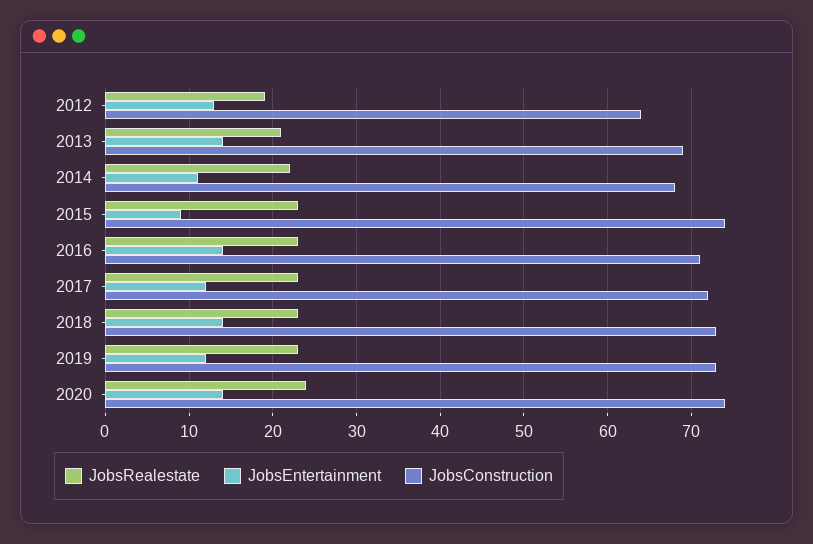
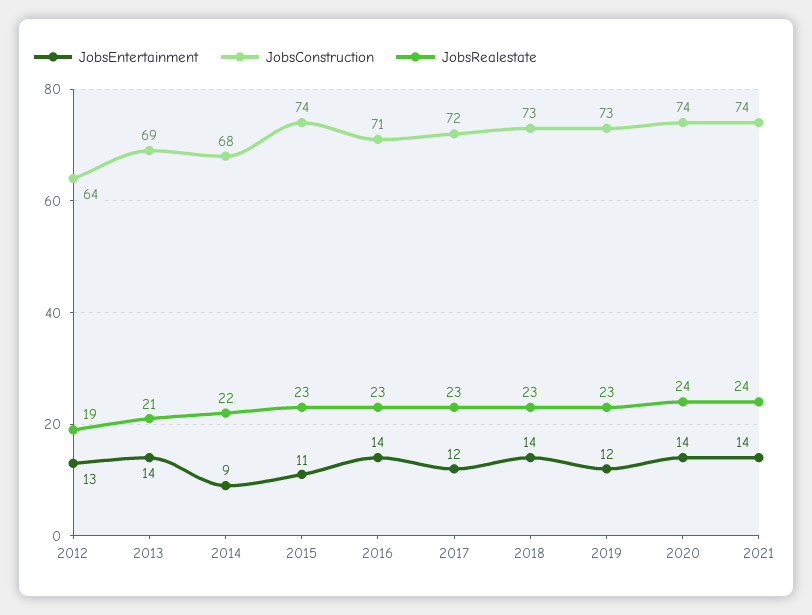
JobsEntertainment, 2014: 11 -> 9
JobsEntertainment, 2015: 9 -> 11
JobsEntertainment, 2021: none -> 14
JobsConstruction, 2021: none -> 74
JobsRealestate, 2021: none -> 24

